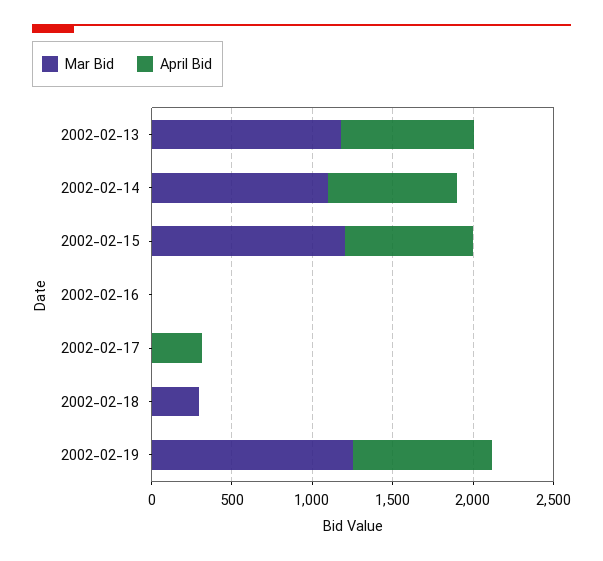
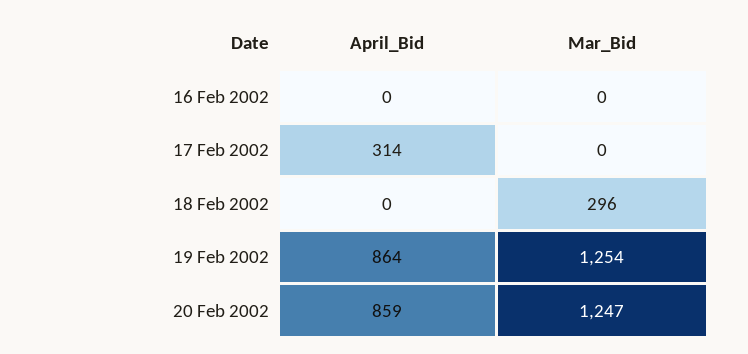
Mar Bid, 2002-02-13: 1200 -> none
April Bid, 2002-02-13: 800 -> none
Mar Bid, 2002-02-14: 1100 -> none
April Bid, 2002-02-14: 800 -> none
Mar Bid, 2002-02-15: 1200 -> none
April Bid, 2002-02-15: 800 -> none
April Bid, 20 Feb 2002: none -> 859
Mar Bid, 20 Feb 2002: none -> 1247

